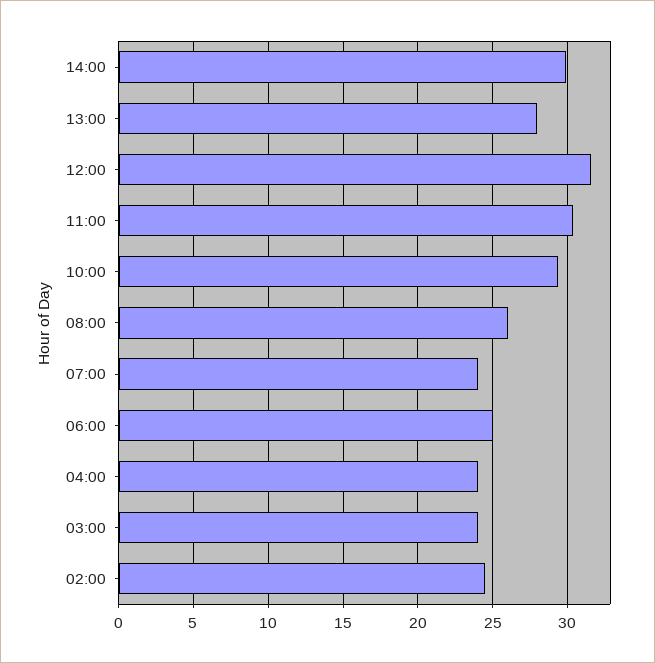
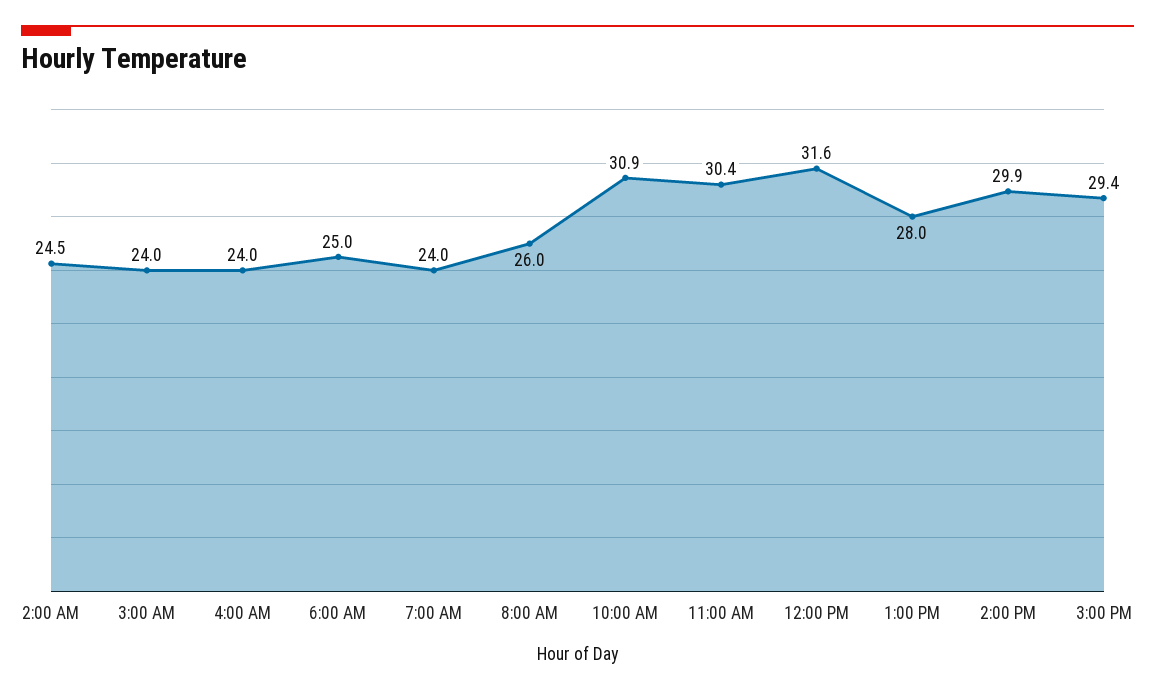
10:00: 29.5 -> 30.9
3:00 PM: none -> 29.4

